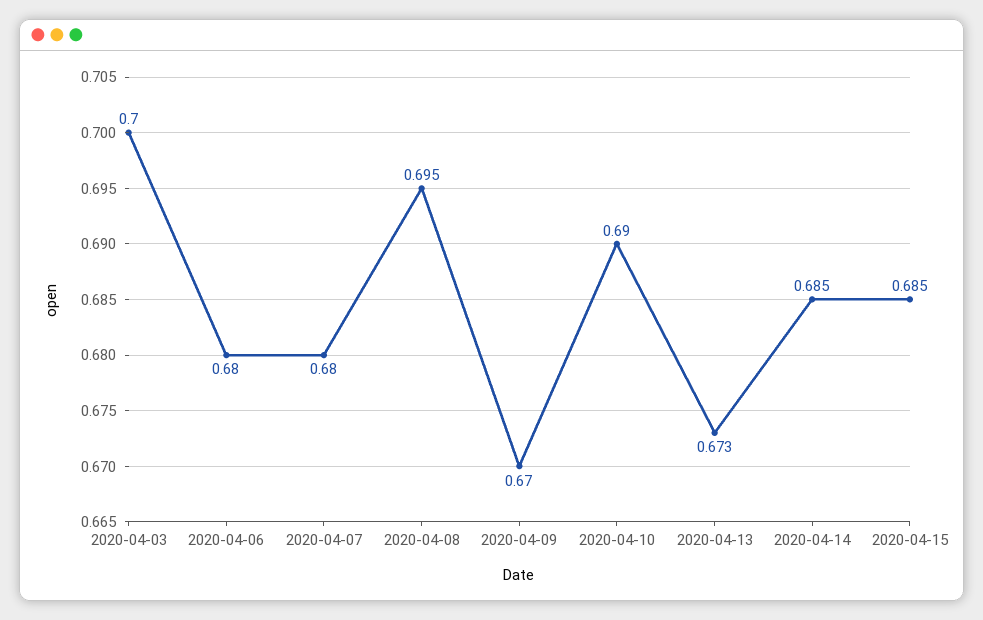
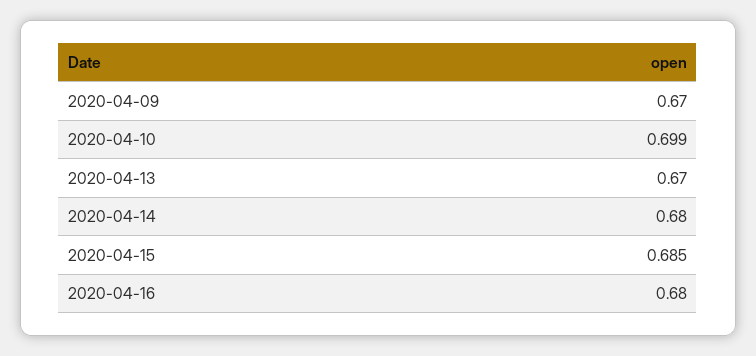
2020-04-03: 0.7 -> none
2020-04-06: 0.68 -> none
2020-04-07: 0.68 -> none
2020-04-08: 0.695 -> none
2020-04-10: 0.69 -> 0.699
2020-04-13: 0.673 -> 0.67
2020-04-14: 0.685 -> 0.68
2020-04-16: none -> 0.68

